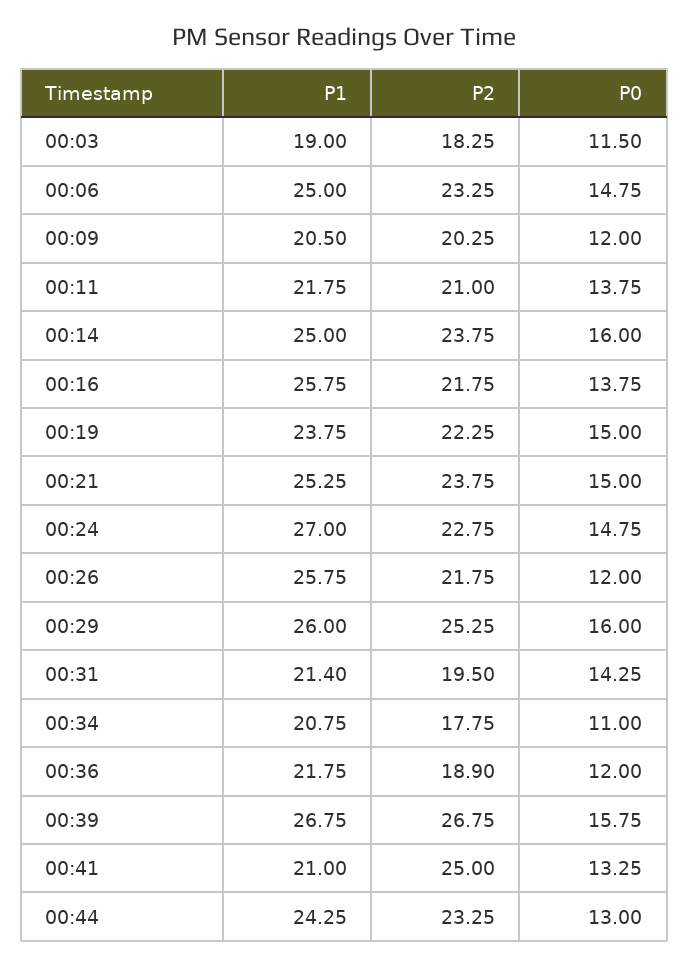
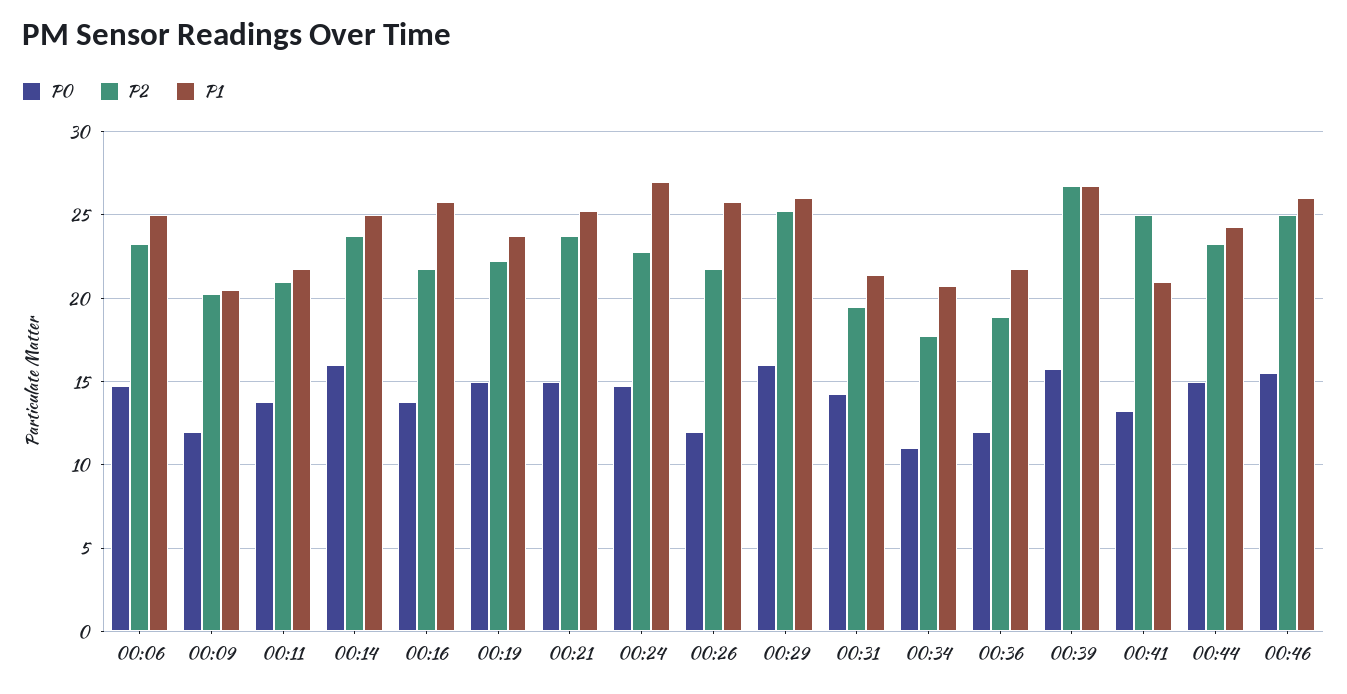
P1, 00:03: 19 -> none
P2, 00:03: 18.25 -> none
P0, 00:03: 11.5 -> none
P0, 00:44: 13 -> 15
P0, 00:46: none -> 15.5
P2, 00:46: none -> 25
P1, 00:46: none -> 26

